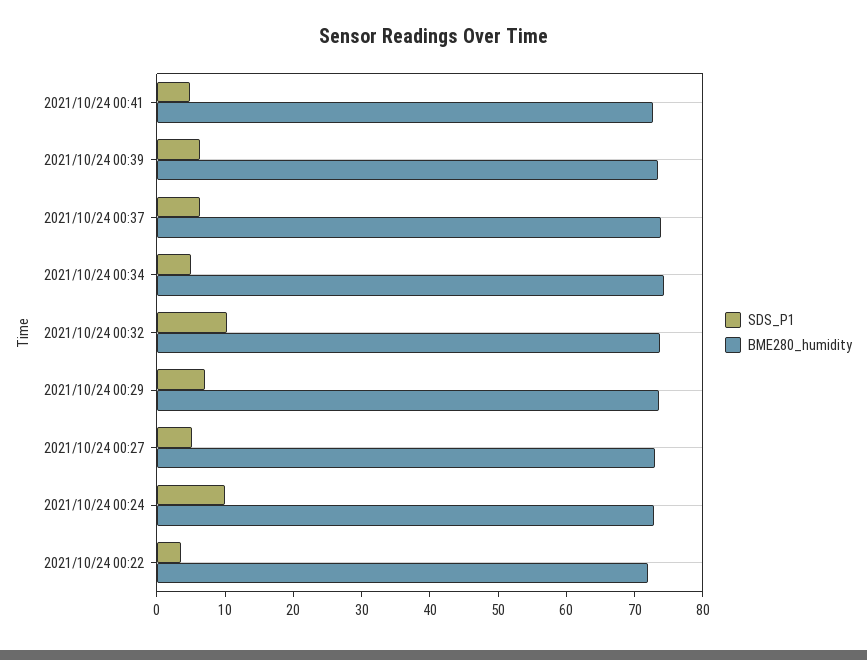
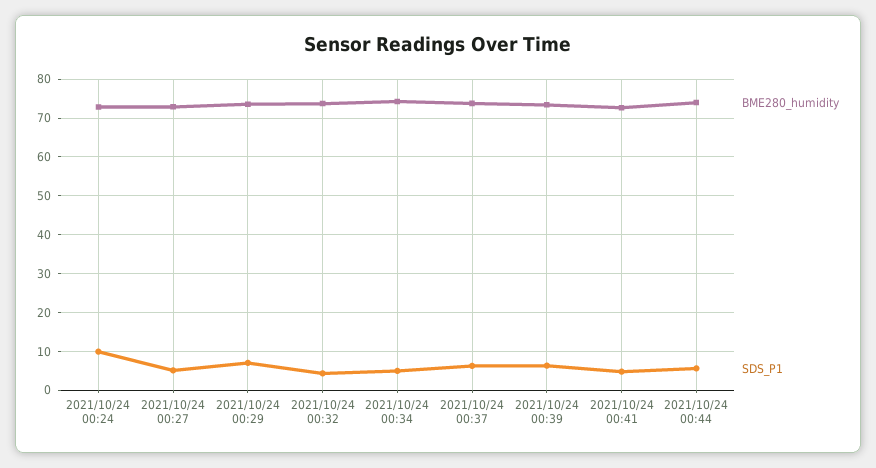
SDS_P1, 2021/10/24 00:32: 10 -> 4
SDS_P1, 2021/10/24 00:22: 4 -> none
BME280_humidity, 2021/10/24 00:22: 72 -> none
BME280_humidity, 2021/10/24 00:44: none -> 74
SDS_P1, 2021/10/24 00:44: none -> 6

